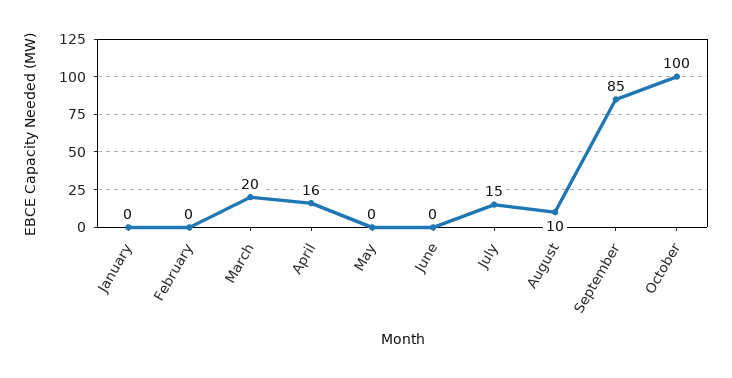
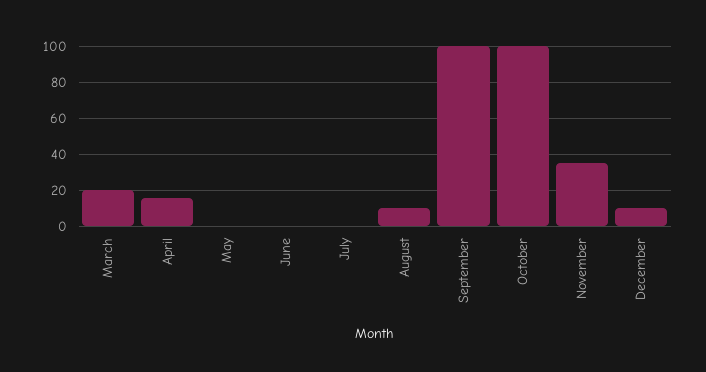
January: 0 -> none
February: 0 -> none
July: 15 -> 0
September: 85 -> 100
November: none -> 35
December: none -> 10

